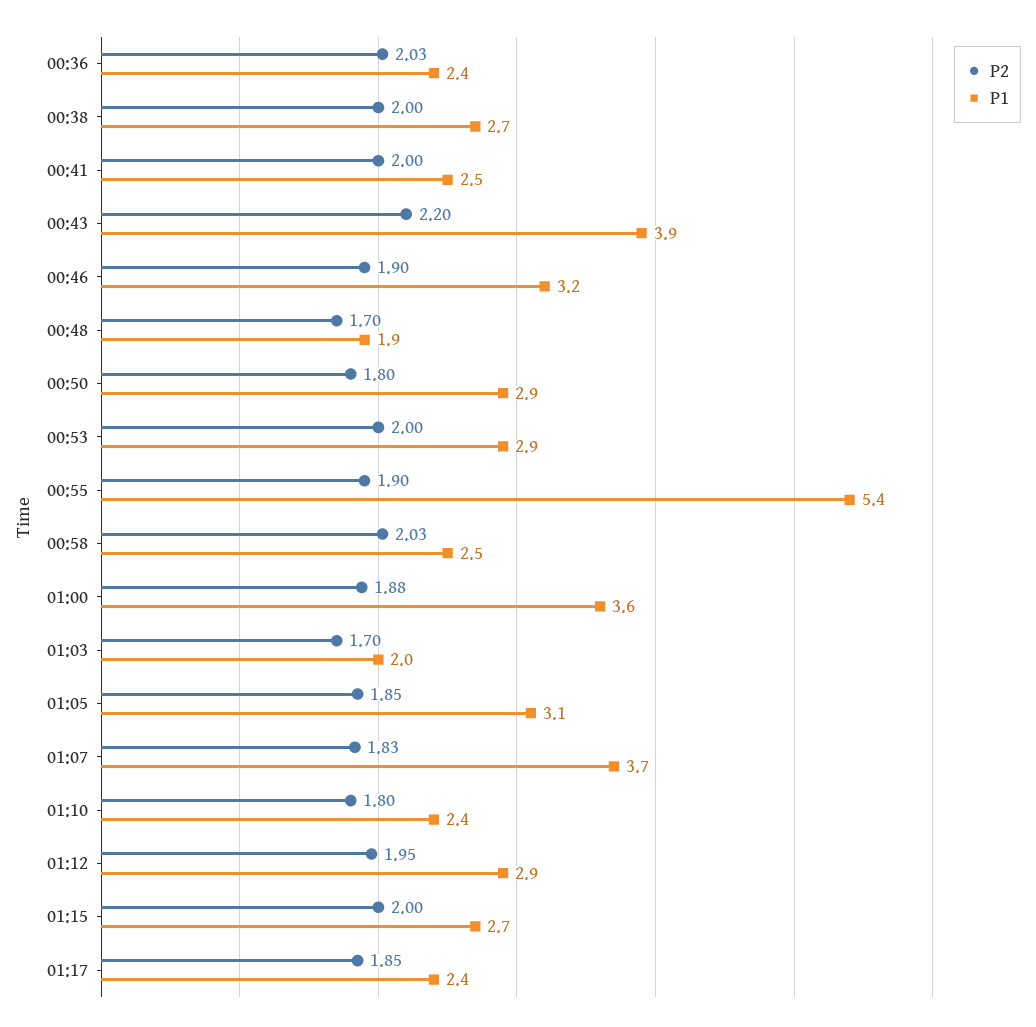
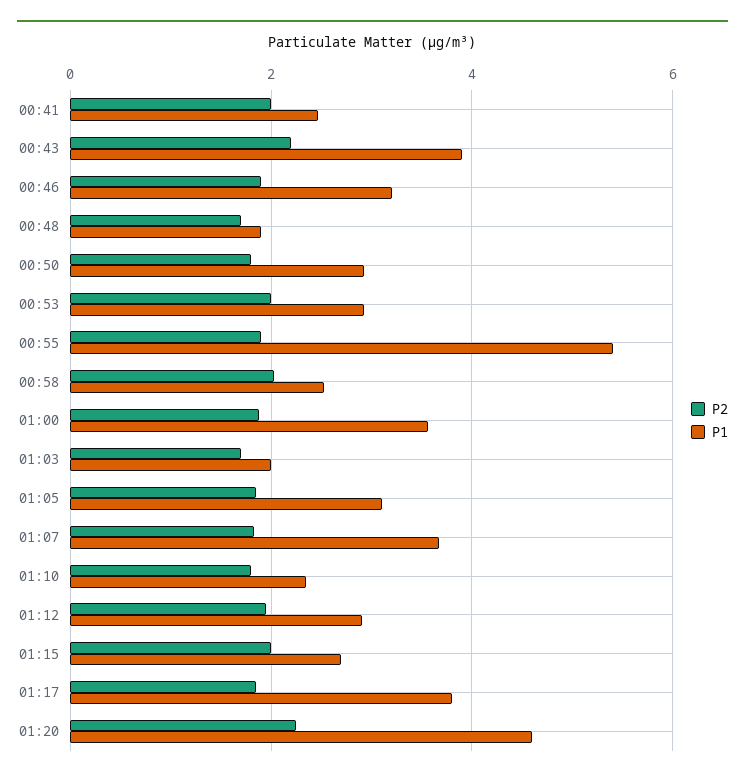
P2, 00:36: 2.03 -> none
P1, 00:36: 2.4 -> none
P2, 00:38: 2 -> none
P1, 00:38: 2.7 -> none
P1, 01:17: 2.4 -> 3.8
P2, 01:20: none -> 2.2
P1, 01:20: none -> 4.6

